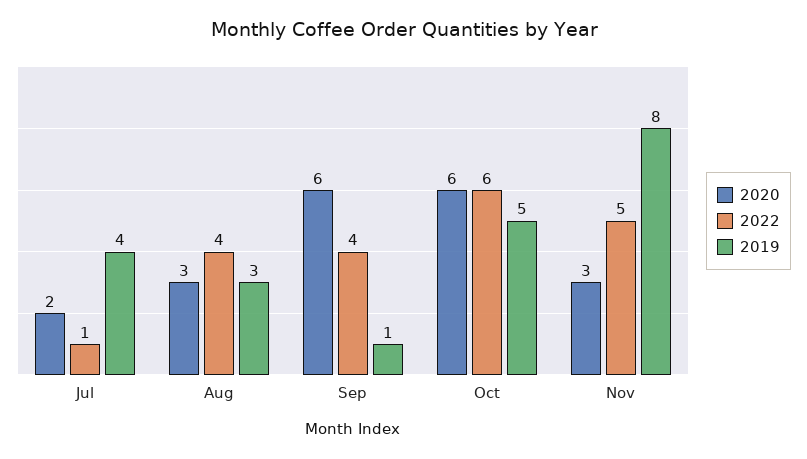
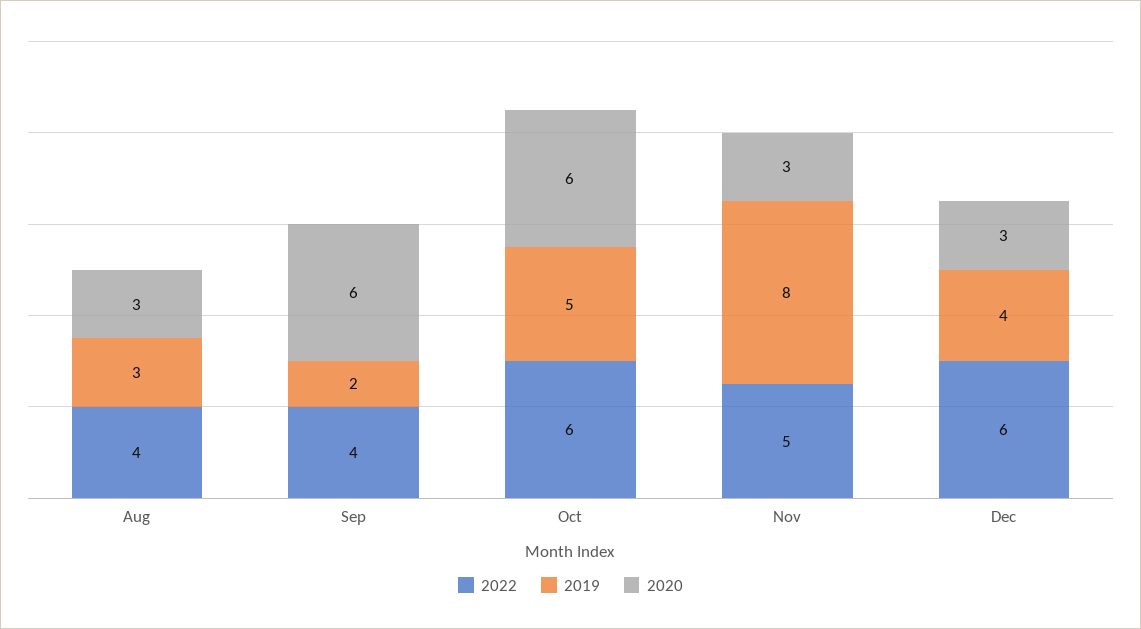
2020, Jul: 2 -> none
2022, Jul: 1 -> none
2019, Jul: 4 -> none
2019, Sep: 1 -> 2
2022, Dec: none -> 6
2019, Dec: none -> 4
2020, Dec: none -> 3

